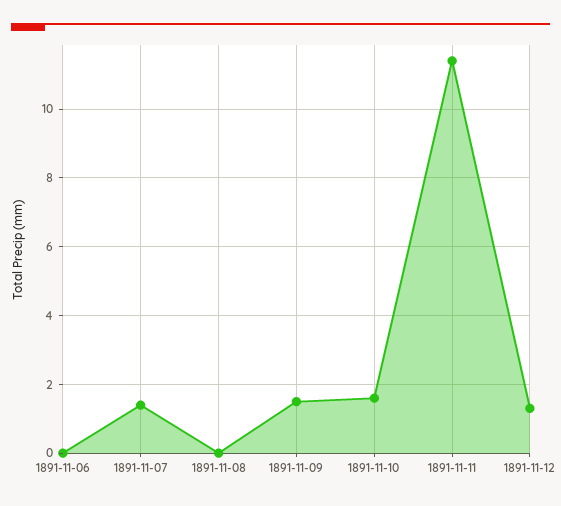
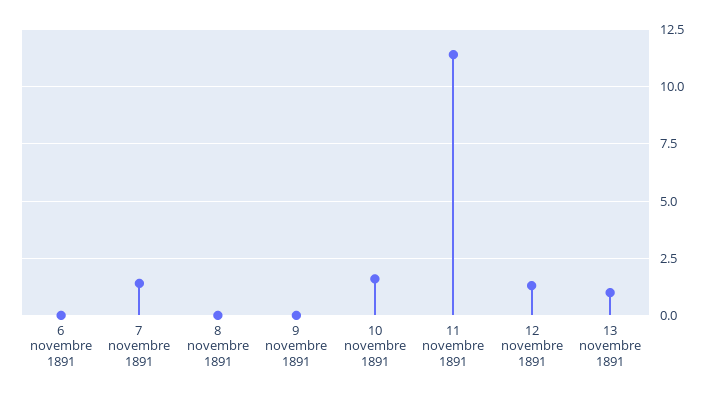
1891-11-09: 1.5 -> 0
13 novembre 1891: none -> 1

